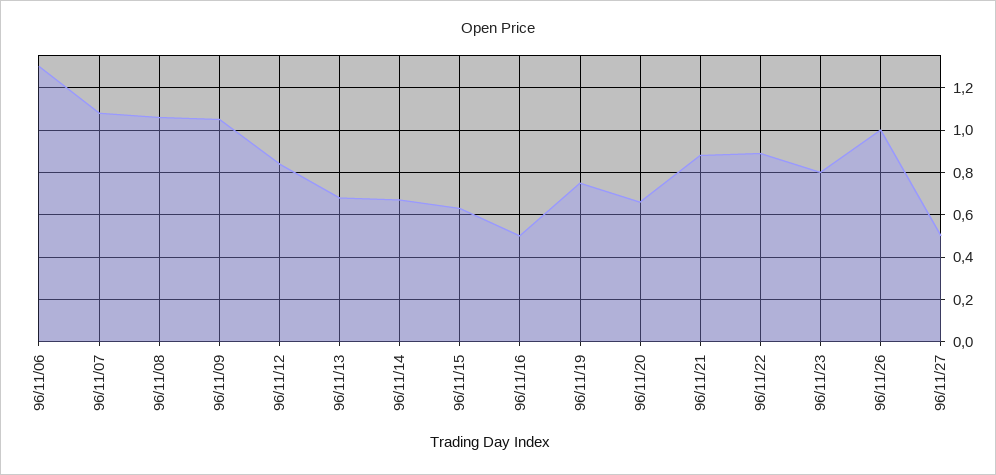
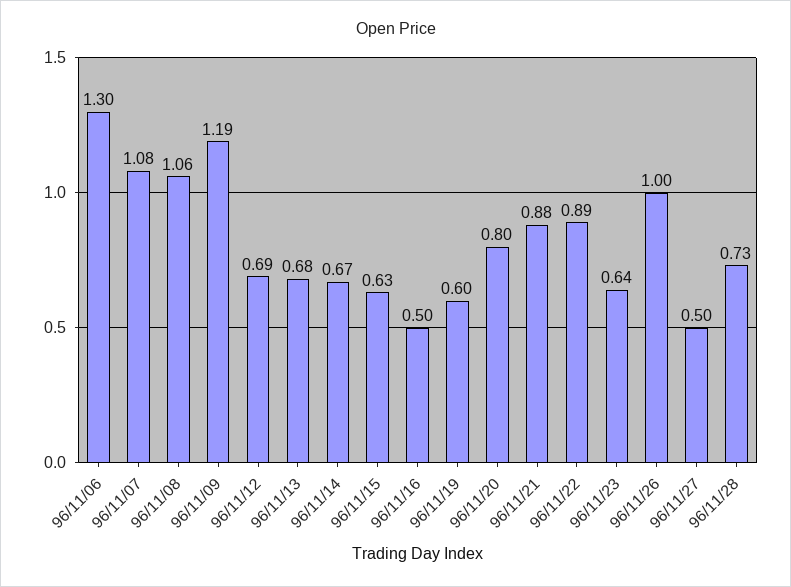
96/11/09: 1.05 -> 1.19
96/11/12: 0.85 -> 0.69
96/11/19: 0.75 -> 0.6
96/11/20: 0.65 -> 0.8
96/11/23: 0.8 -> 0.64
96/11/28: none -> 0.73

